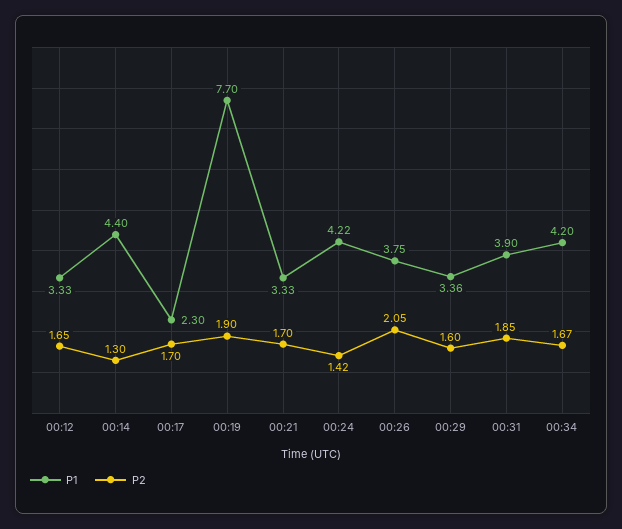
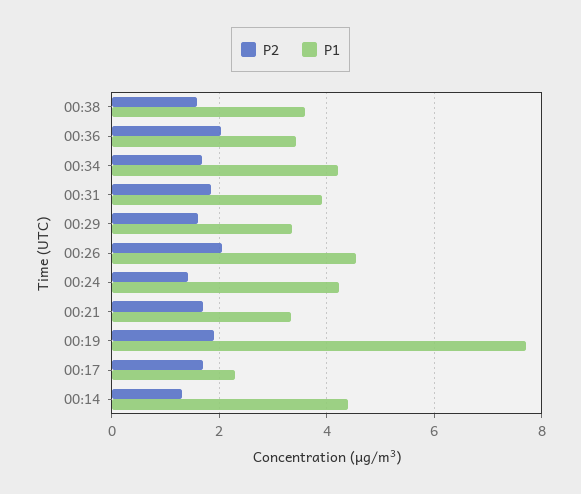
P1, 00:12: 3.33 -> none
P2, 00:12: 1.65 -> none
P1, 00:26: 3.75 -> 4.6
P2, 00:38: none -> 1.6
P1, 00:38: none -> 3.6
P2, 00:36: none -> 2
P1, 00:36: none -> 3.4

